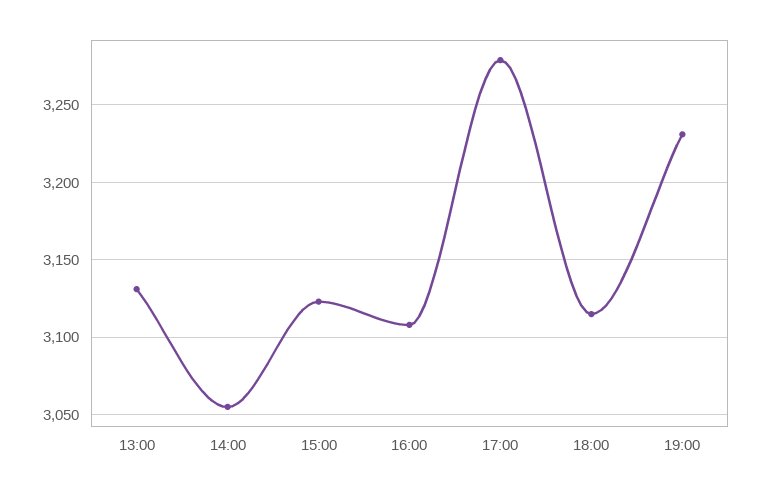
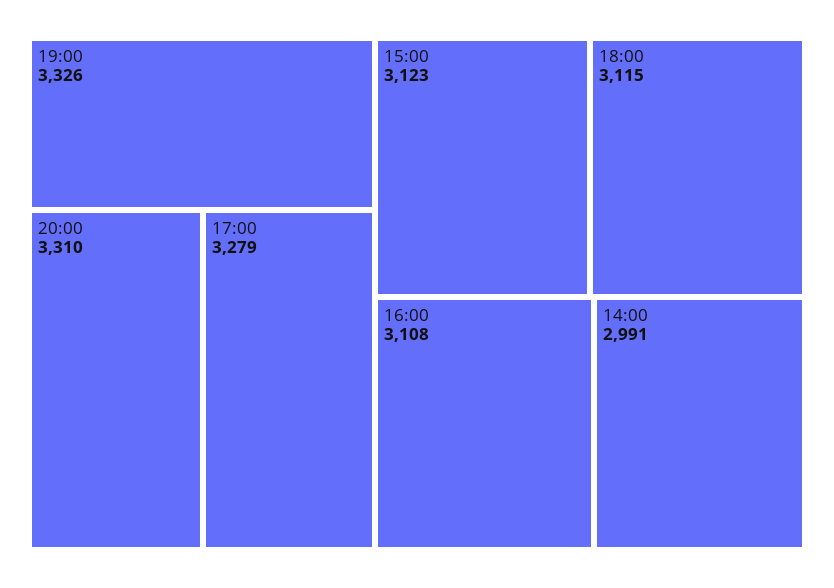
13:00: 3130 -> none
14:00: 3055 -> 2991
19:00: 3230 -> 3326
20:00: none -> 3310

